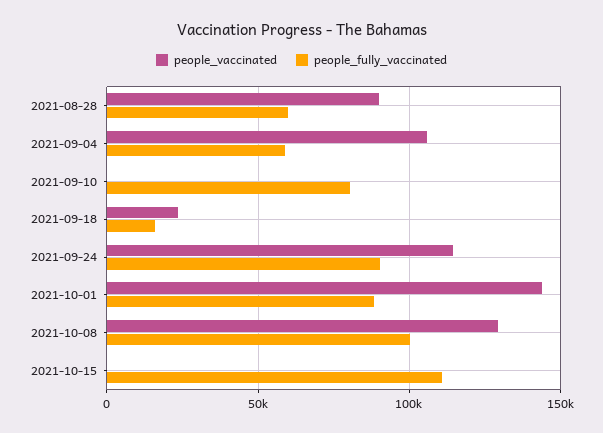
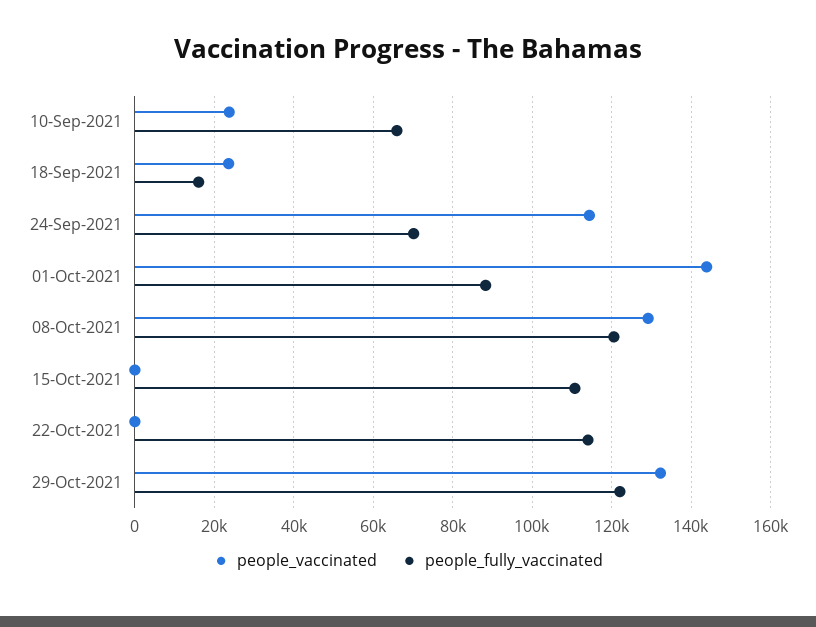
people_vaccinated, 2021-08-28: 90000 -> none
people_fully_vaccinated, 2021-08-28: 60000 -> none
people_vaccinated, 2021-09-04: 105000 -> none
people_fully_vaccinated, 2021-09-04: 60000 -> none
people_vaccinated, 2021-09-10: 0 -> 24000
people_fully_vaccinated, 2021-09-10: 80000 -> 66000
people_fully_vaccinated, 2021-09-24: 90000 -> 70000
people_fully_vaccinated, 2021-10-08: 100000 -> 120000
people_vaccinated, 22-Oct-2021: none -> 0
people_fully_vaccinated, 22-Oct-2021: none -> 114000
people_vaccinated, 29-Oct-2021: none -> 132000
people_fully_vaccinated, 29-Oct-2021: none -> 122000

